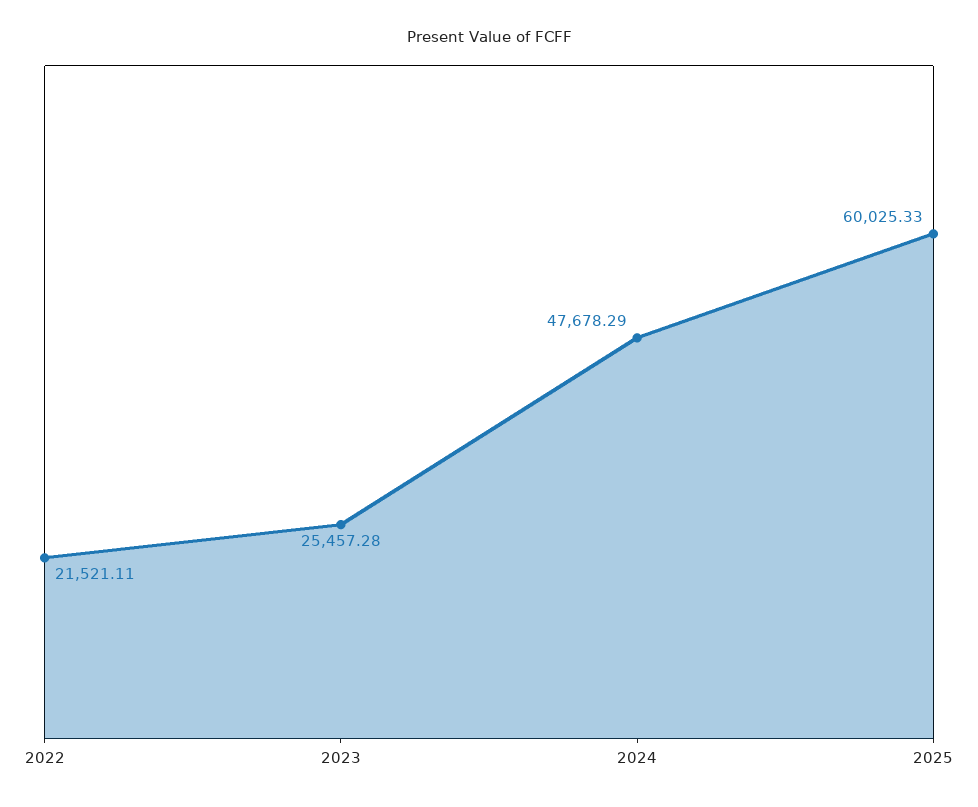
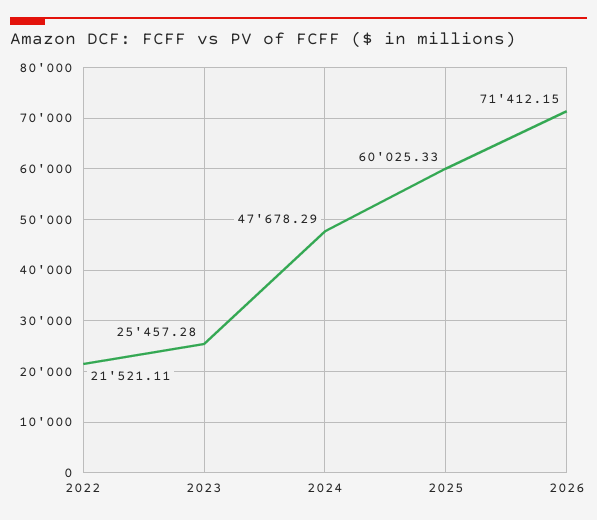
2026: none -> 71412.15

